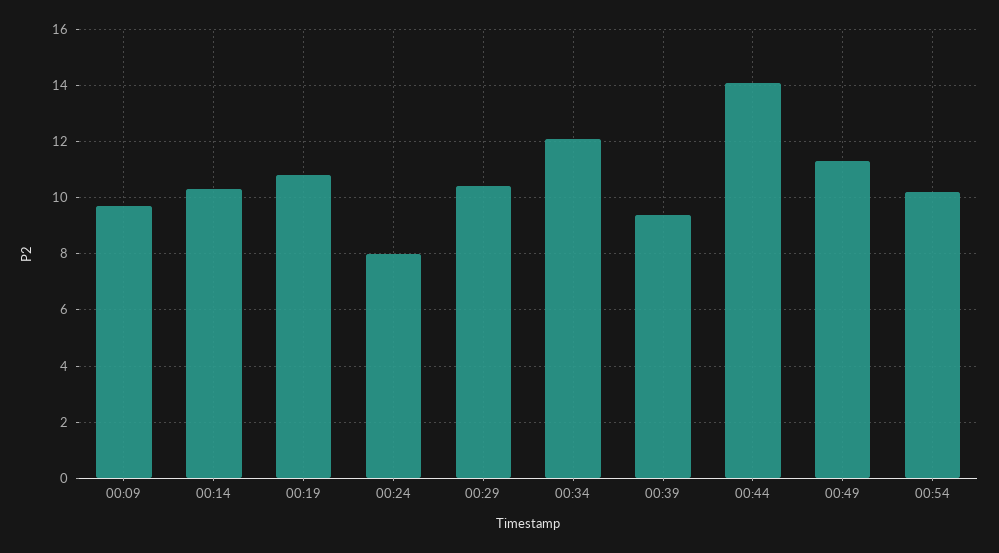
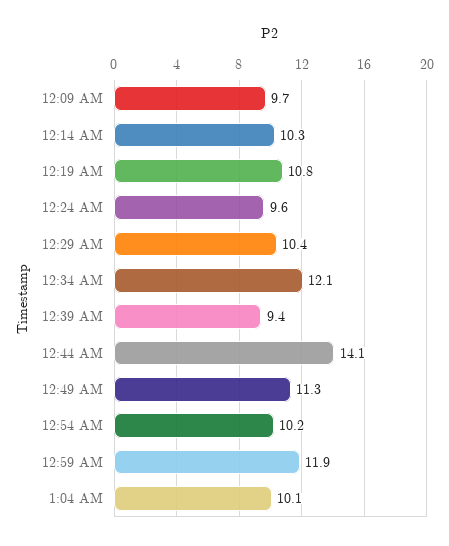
00:24: 8 -> 9.6
12:59 AM: none -> 11.9
1:04 AM: none -> 10.1

